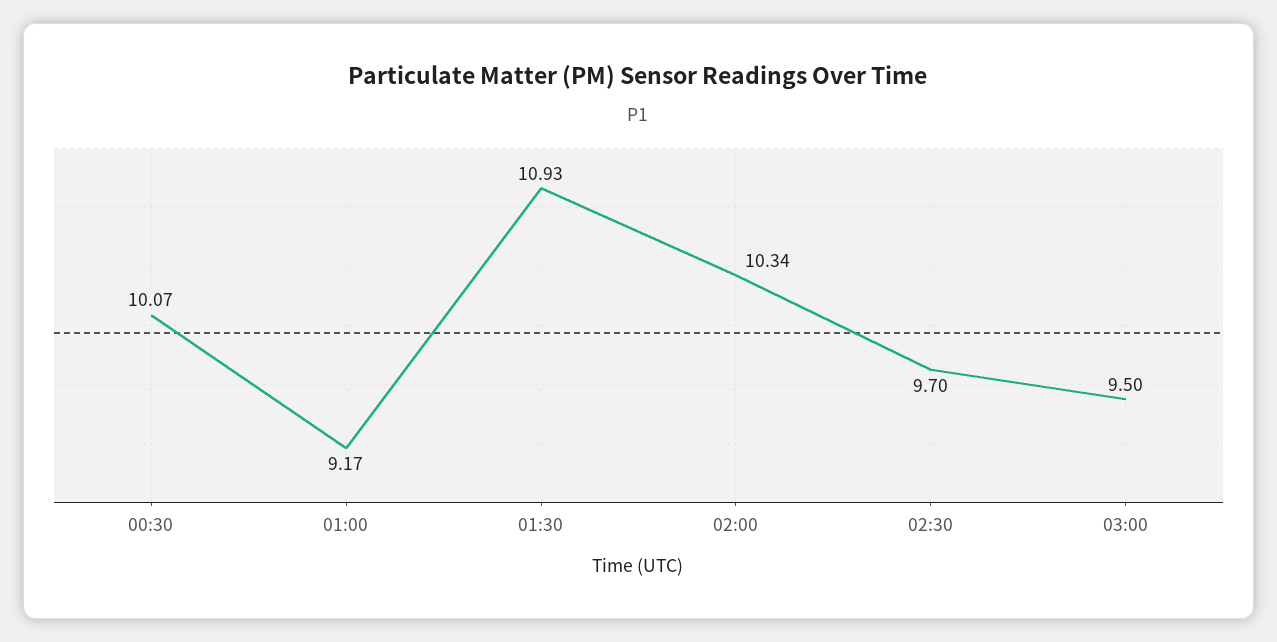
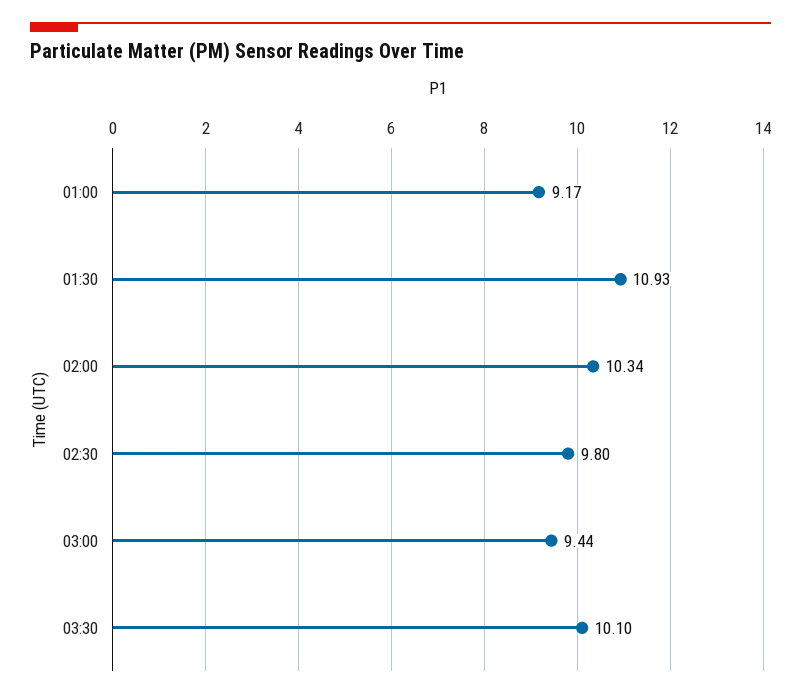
00:30: 10.07 -> none
02:30: 9.7 -> 9.8
03:00: 9.5 -> 9.44
03:30: none -> 10.1

